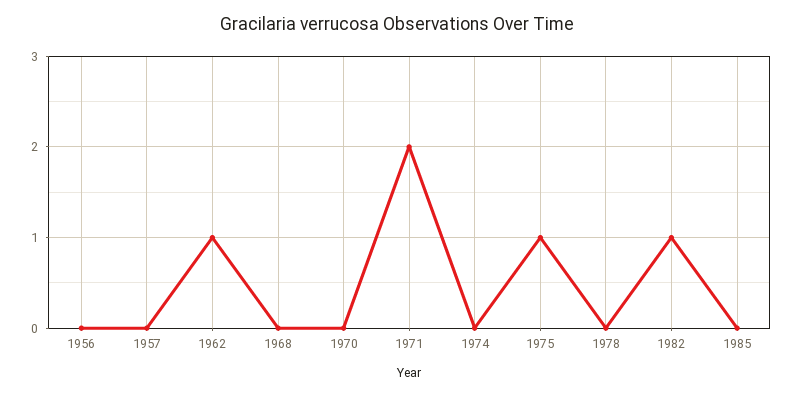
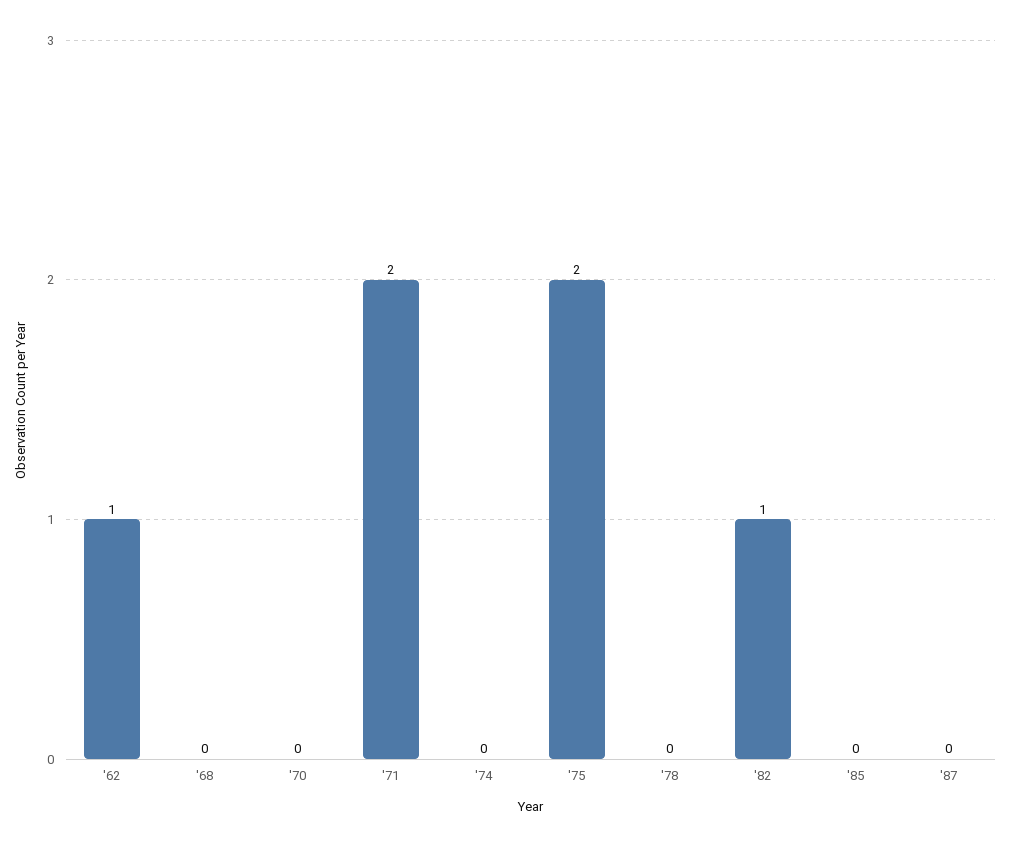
1956: 0 -> none
1957: 0 -> none
1975: 1 -> 2
'87: none -> 0

